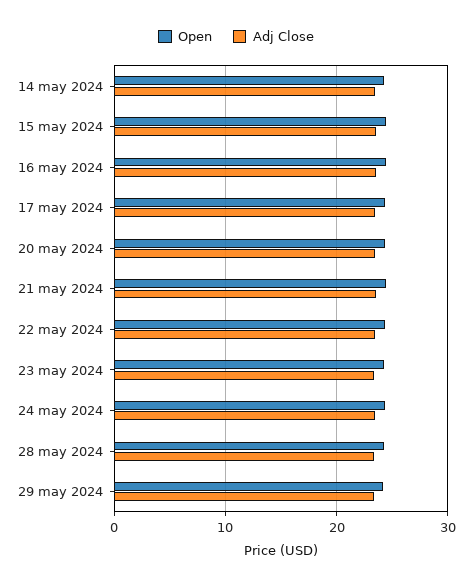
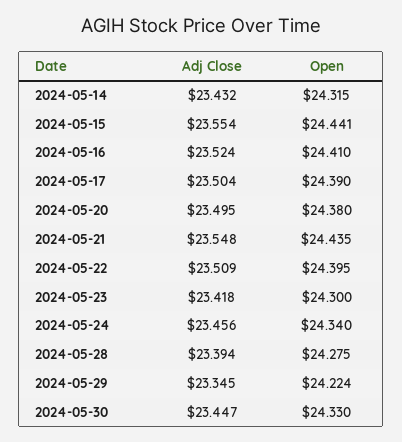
Adj Close, 2024-05-30: none -> 23.447
Open, 2024-05-30: none -> 24.33

